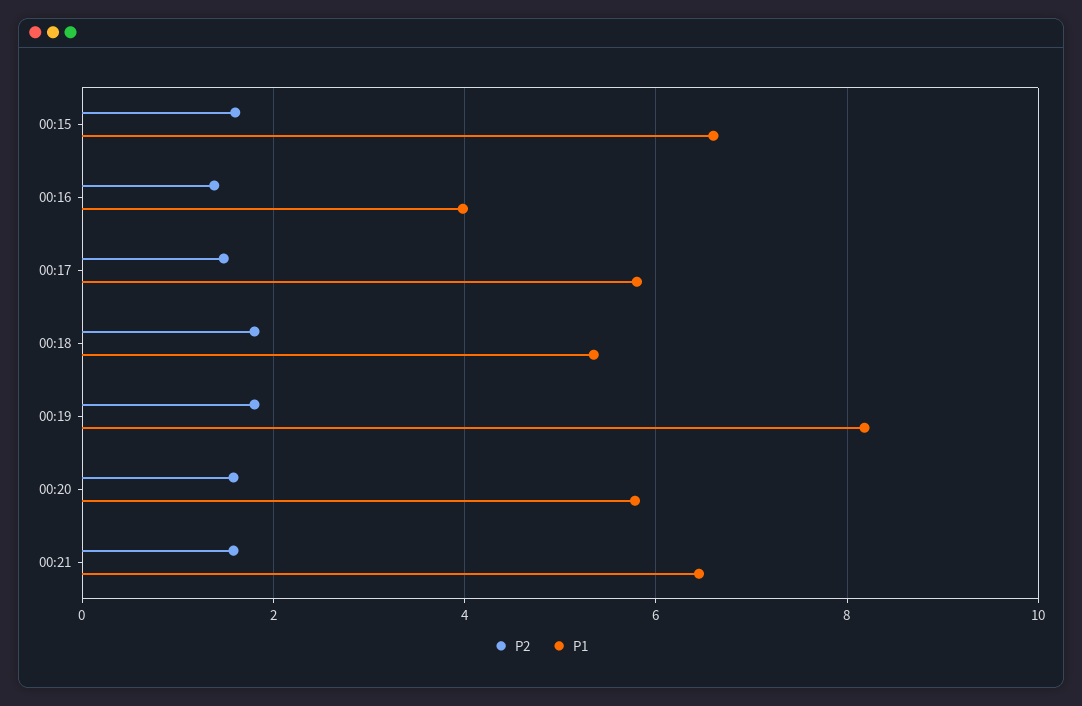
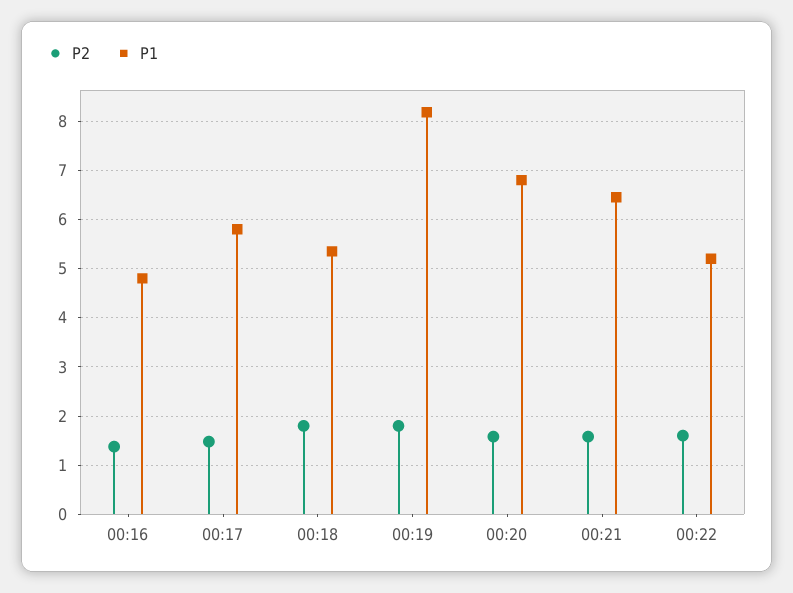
P2, 00:15: 1.6 -> none
P1, 00:15: 6.6 -> none
P1, 00:16: 4 -> 4.8
P1, 00:20: 5.8 -> 6.8
P2, 00:22: none -> 1.6
P1, 00:22: none -> 5.2

